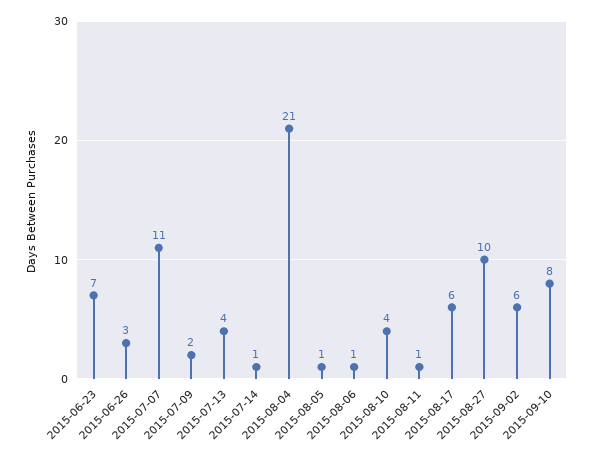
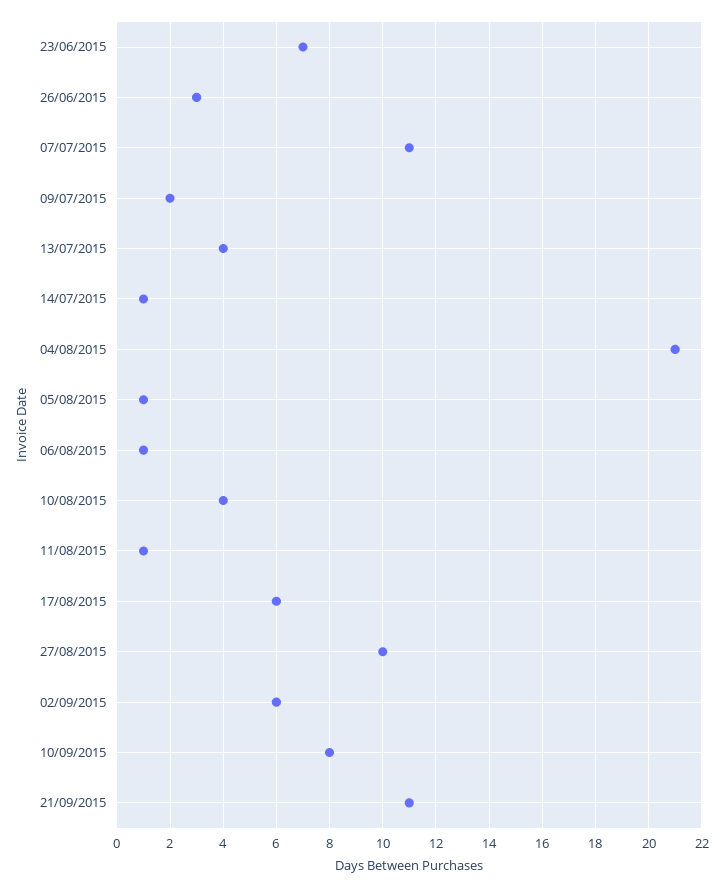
21/09/2015: none -> 11

